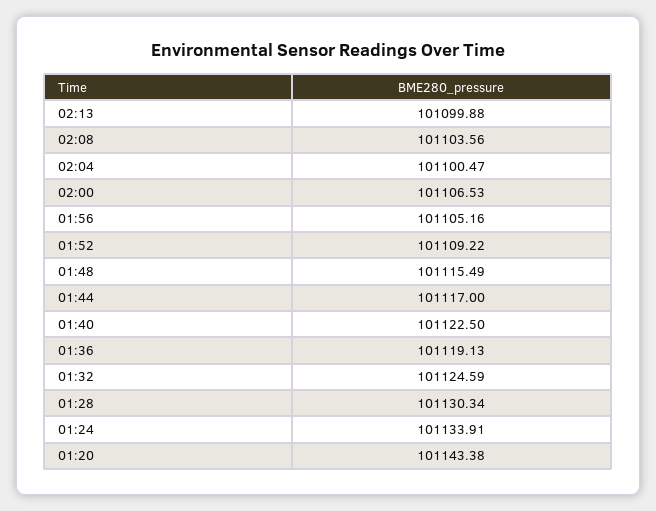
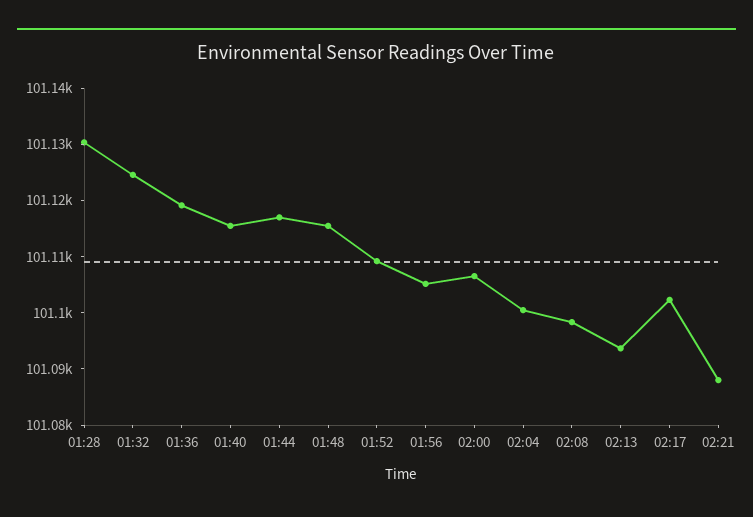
02:13: 101099.88 -> 101094
02:08: 101103.56 -> 101098
01:40: 101122.5 -> 101116
01:24: 101133.91 -> none
01:20: 101143.38 -> none
02:17: none -> 101102
02:21: none -> 101088

